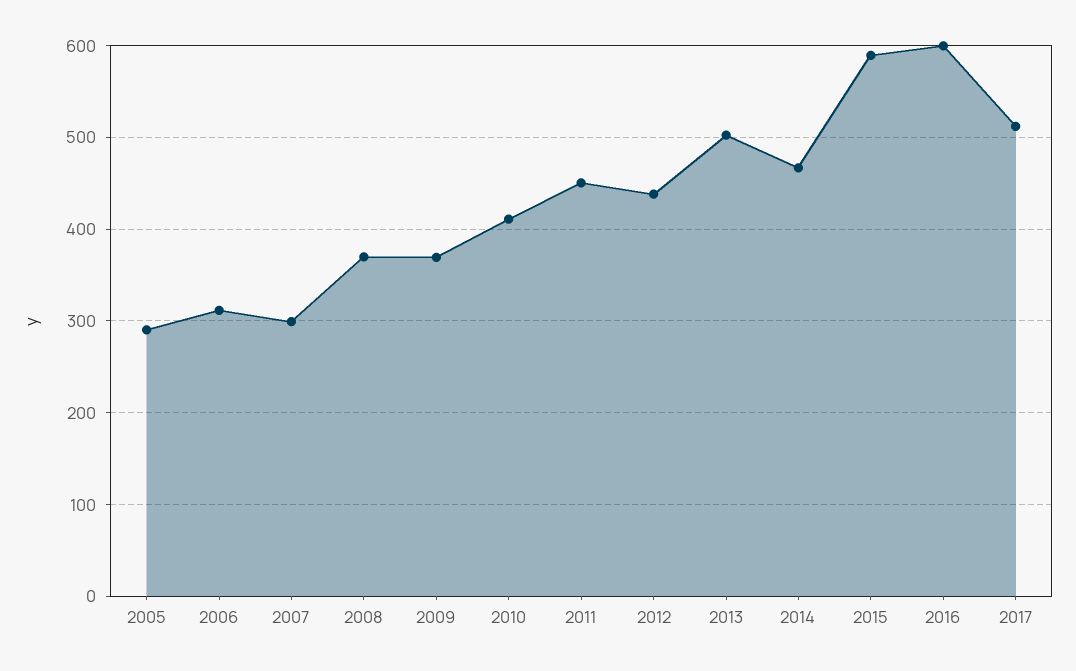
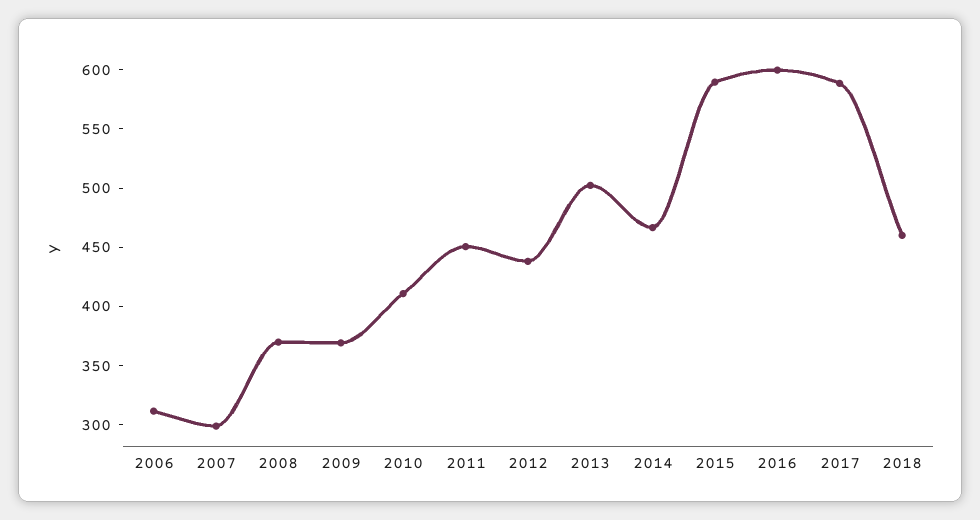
2005: 290 -> none
2017: 510 -> 590
2018: none -> 460

